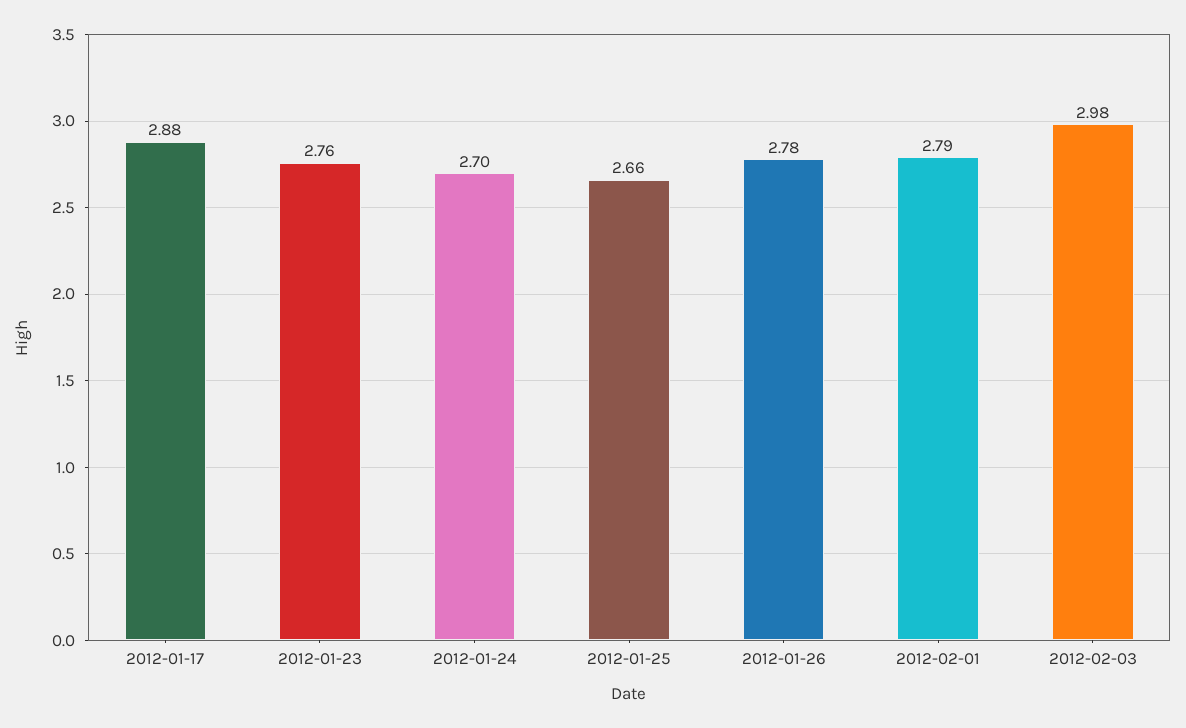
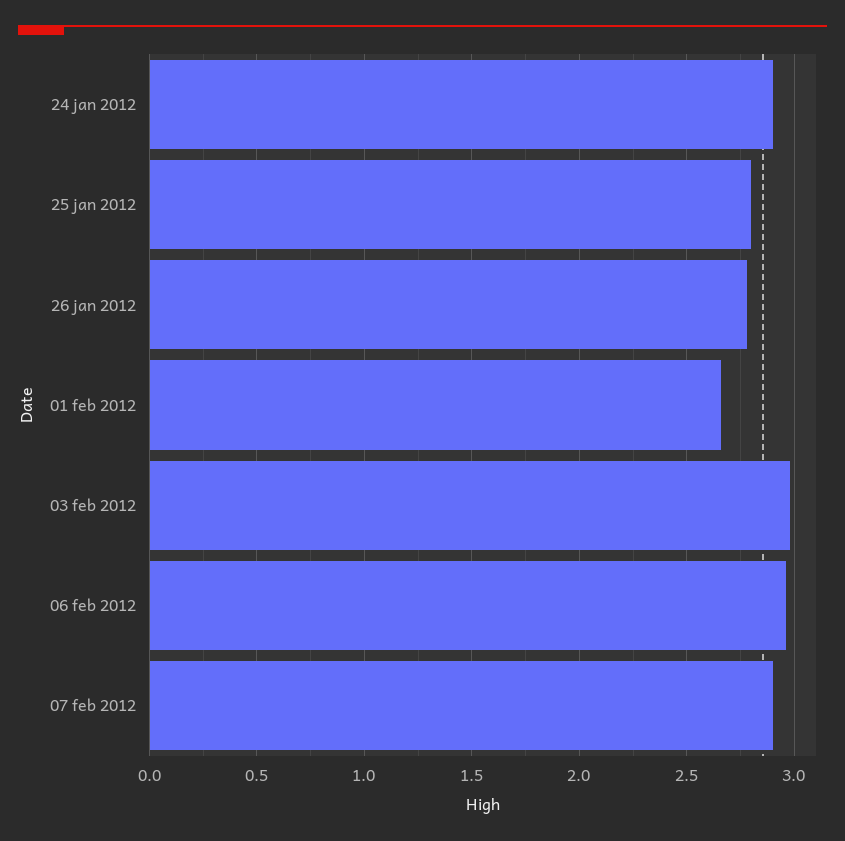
2012-01-17: 2.88 -> none
2012-01-23: 2.76 -> none
2012-01-24: 2.7 -> 2.9
2012-01-25: 2.66 -> 2.8
2012-02-01: 2.79 -> 2.65
06 feb 2012: none -> 2.95
07 feb 2012: none -> 2.9

